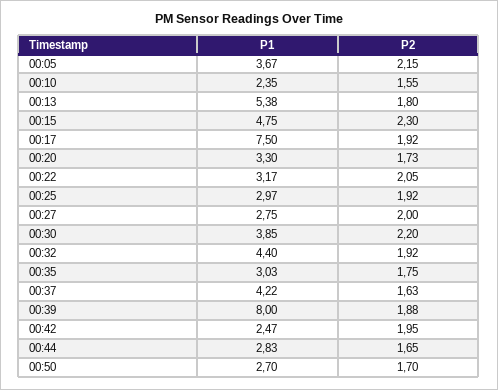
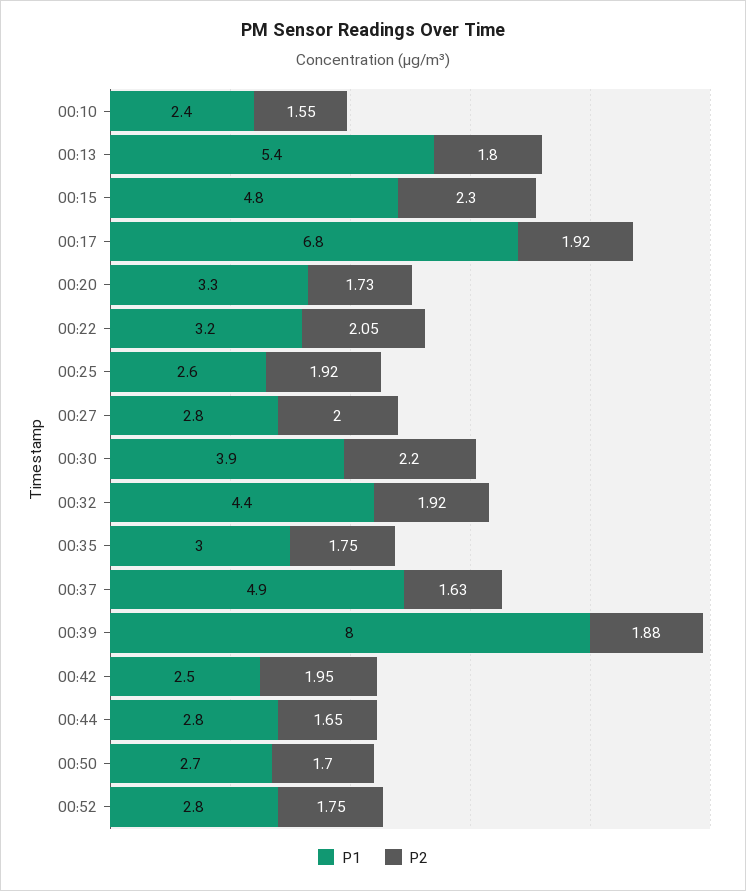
P1, 00:05: 3.67 -> none
P2, 00:05: 2.15 -> none
P1, 00:17: 7.5 -> 6.8
P1, 00:25: 2.97 -> 2.6
P1, 00:37: 4.22 -> 4.9
P1, 00:52: none -> 2.8
P2, 00:52: none -> 1.75

